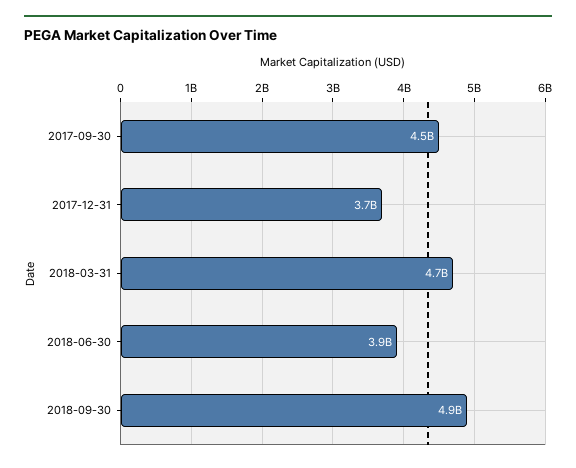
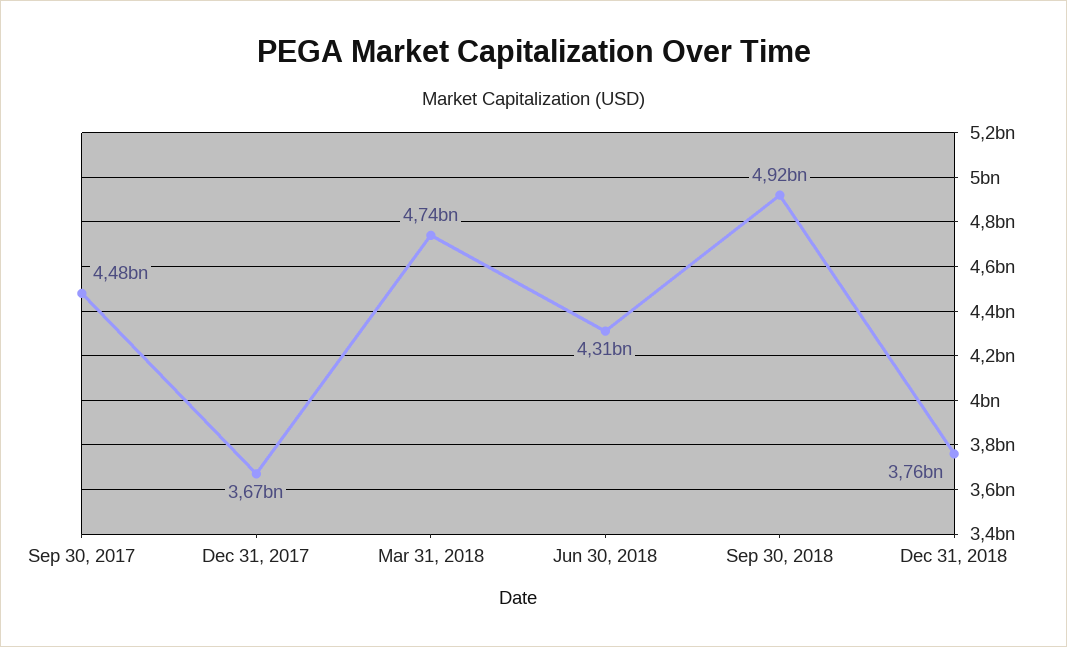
2018-06-30: 3900000000 -> 4310000000
Dec 31, 2018: none -> 3760000000

